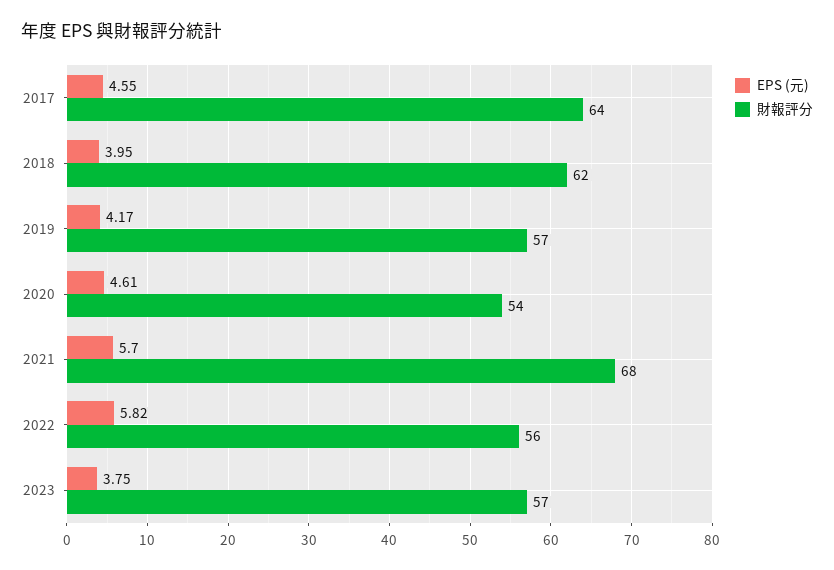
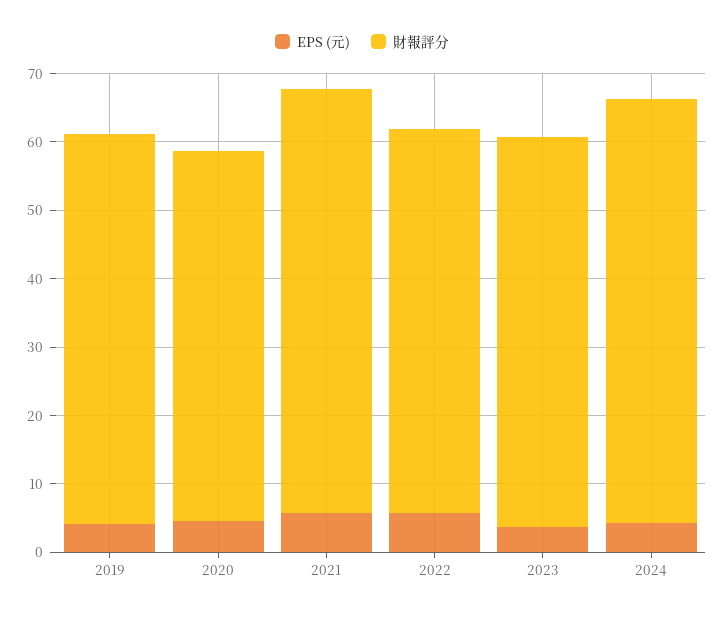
EPS (元), 2017: 4.55 -> none
財報評分, 2017: 64 -> none
EPS (元), 2018: 3.95 -> none
財報評分, 2018: 62 -> none
財報評分, 2021: 68 -> 62
EPS (元), 2024: none -> 4
財報評分, 2024: none -> 62

